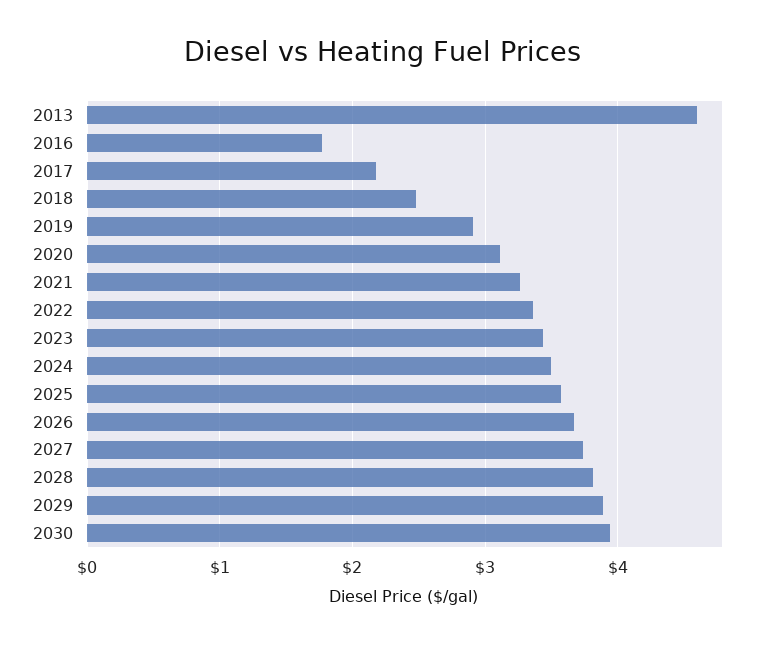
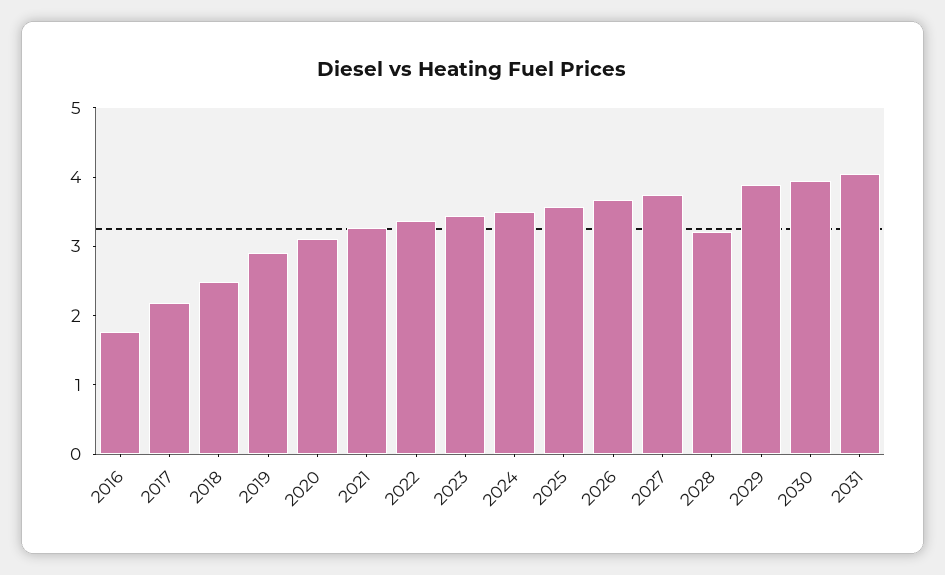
2013: 4.6 -> none
2028: 3.8 -> 3.2
2031: none -> 4

